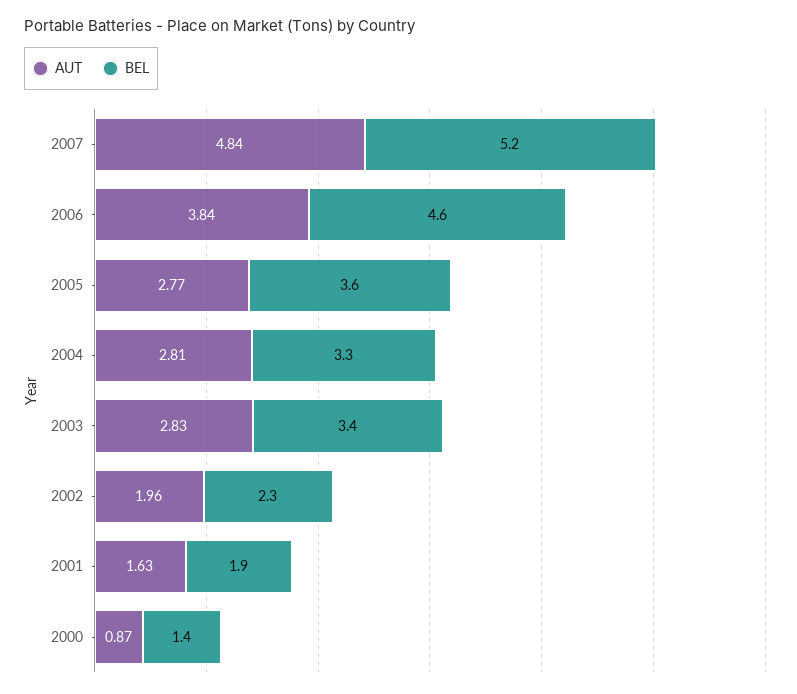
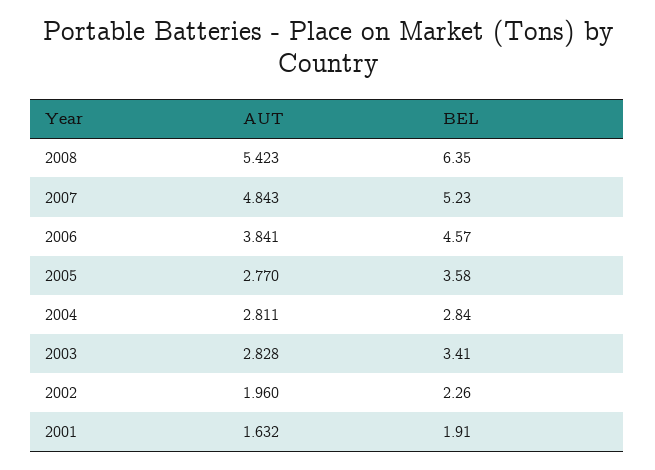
BEL, 2004: 3.3 -> 2.84
AUT, 2000: 0.87 -> none
BEL, 2000: 1.4 -> none
AUT, 2008: none -> 5.423
BEL, 2008: none -> 6.35

